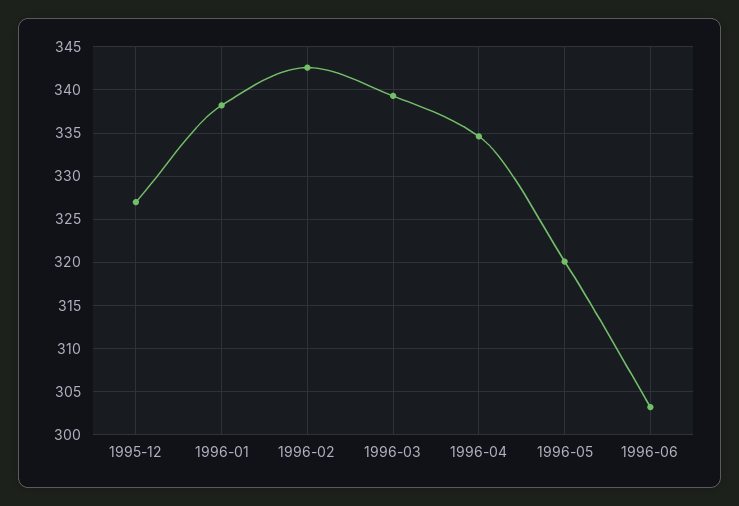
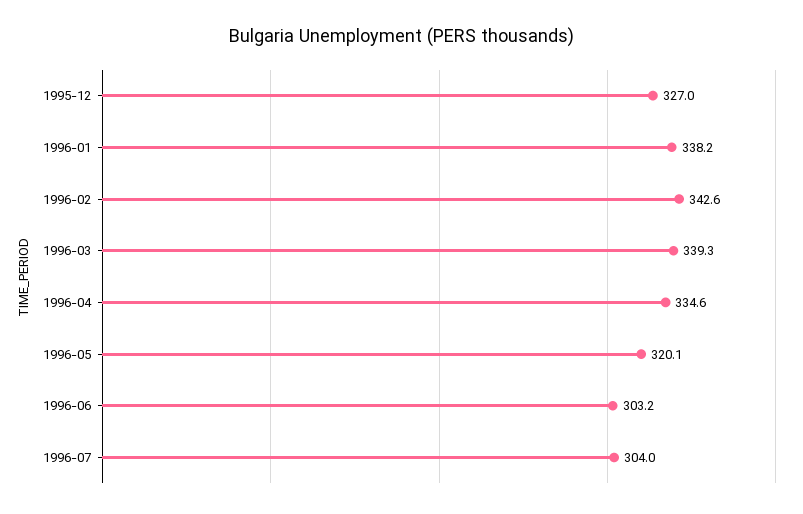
1996-07: none -> 304

